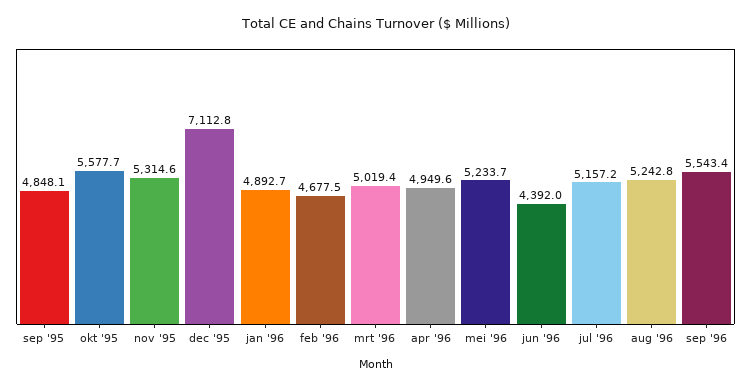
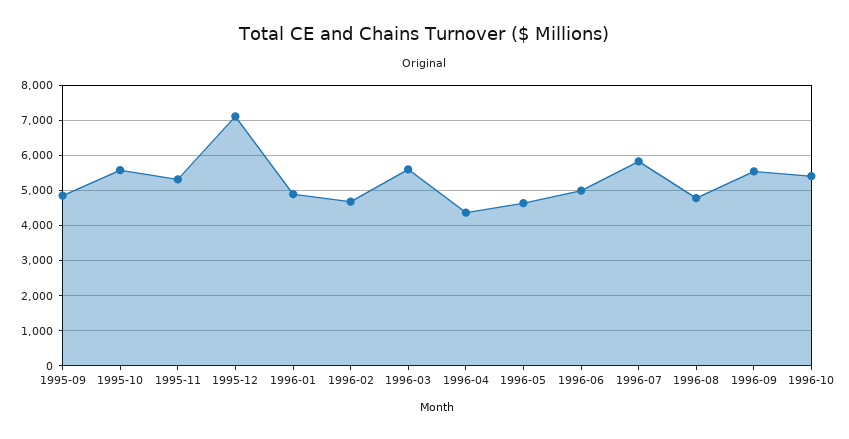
mrt '96: 5019.4 -> 5600
apr '96: 4949.6 -> 4400
mei '96: 5233.7 -> 4600
jun '96: 4392 -> 5000
jul '96: 5157.2 -> 5800
aug '96: 5242.8 -> 4800
1996-10: none -> 5400

